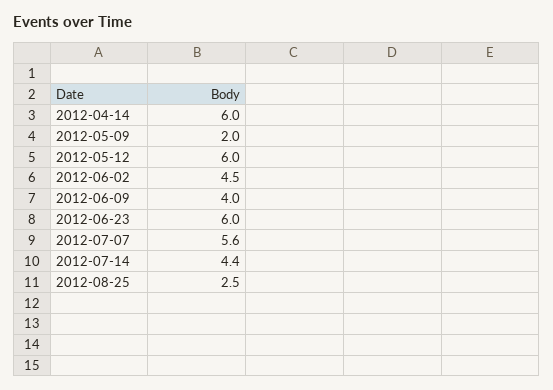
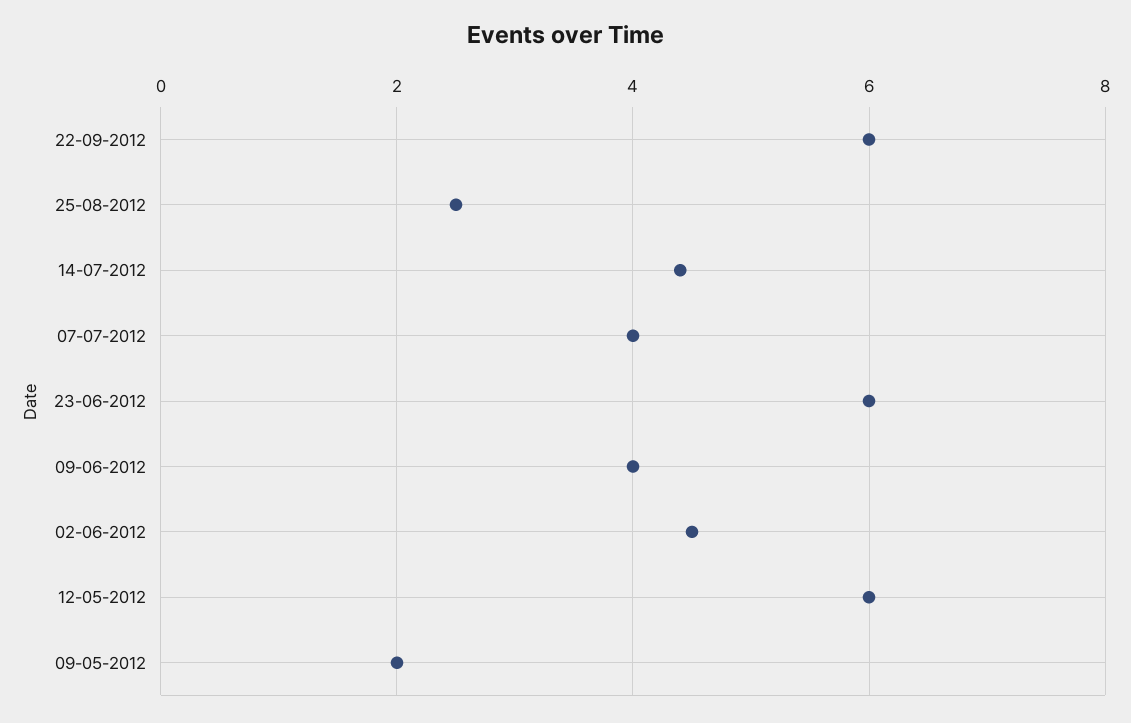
2012-04-14: 6 -> none
2012-07-07: 5.6 -> 4
22-09-2012: none -> 6

